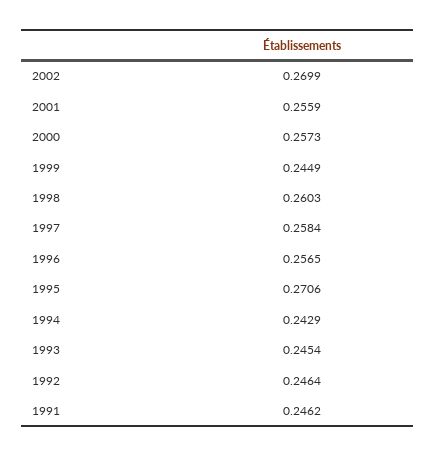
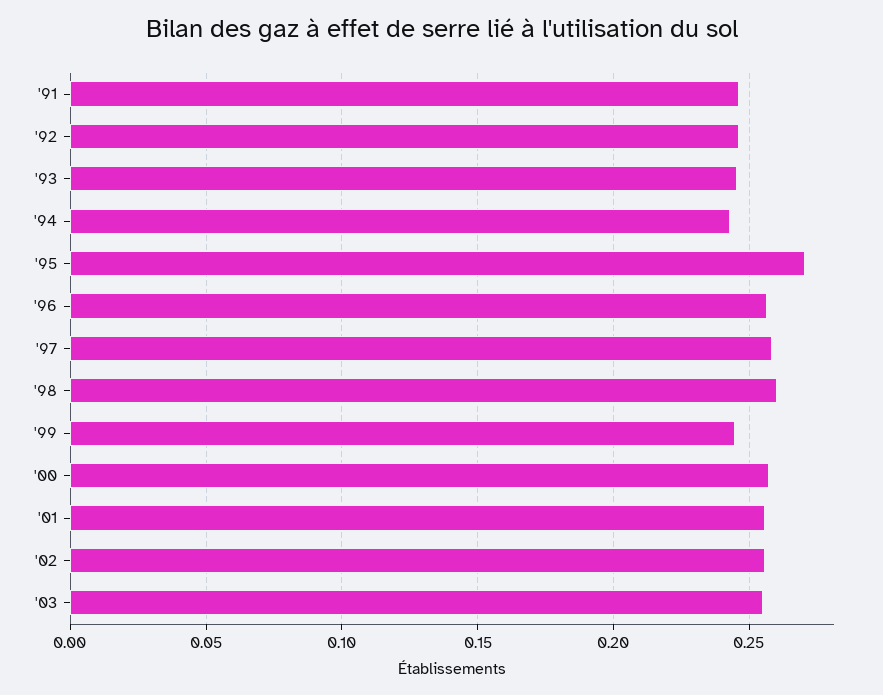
2002: 0.2699 -> 0.255
'03: none -> 0.255

